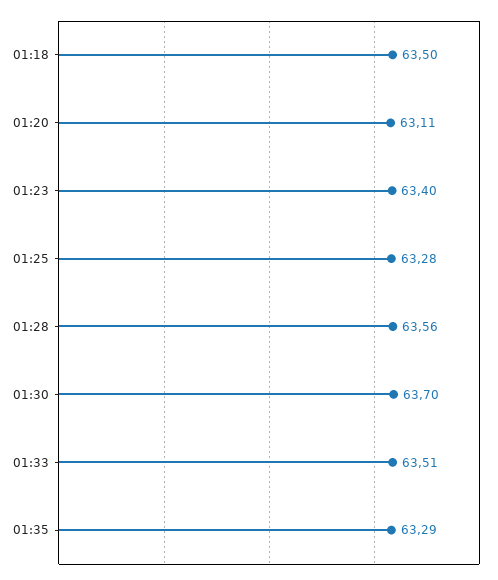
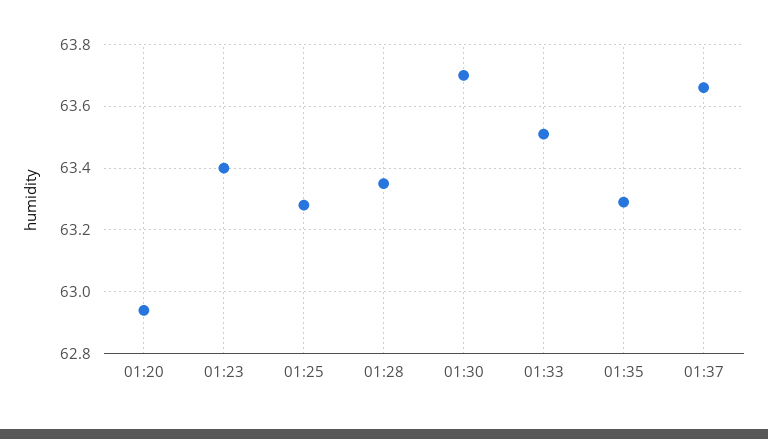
01:18: 63.5 -> none
01:20: 63.11 -> 62.95
01:28: 63.56 -> 63.35
01:37: none -> 63.65

